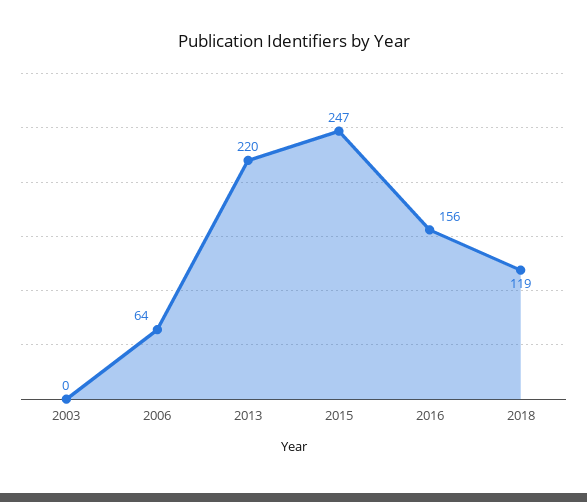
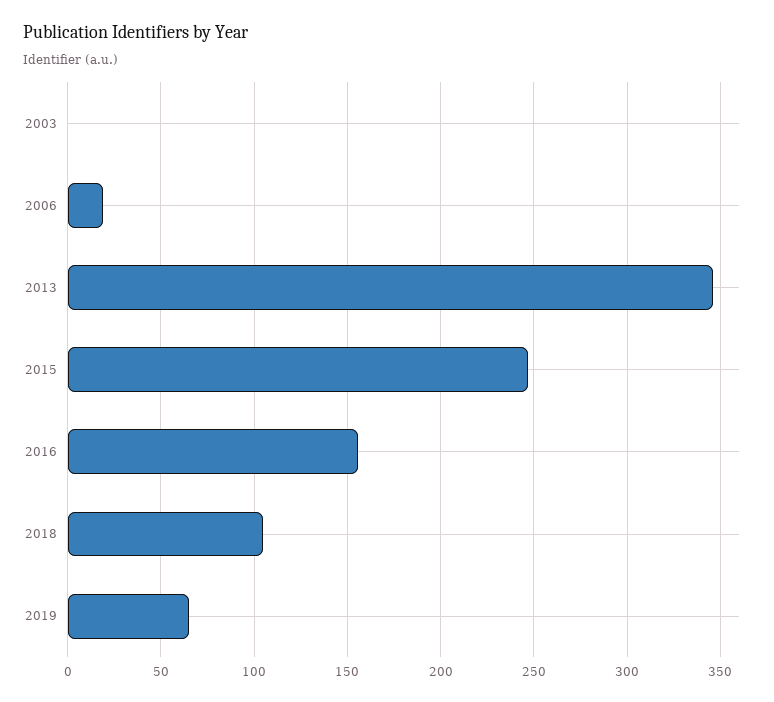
2006: 64 -> 20
2013: 220 -> 345
2018: 119 -> 105
2019: none -> 65

